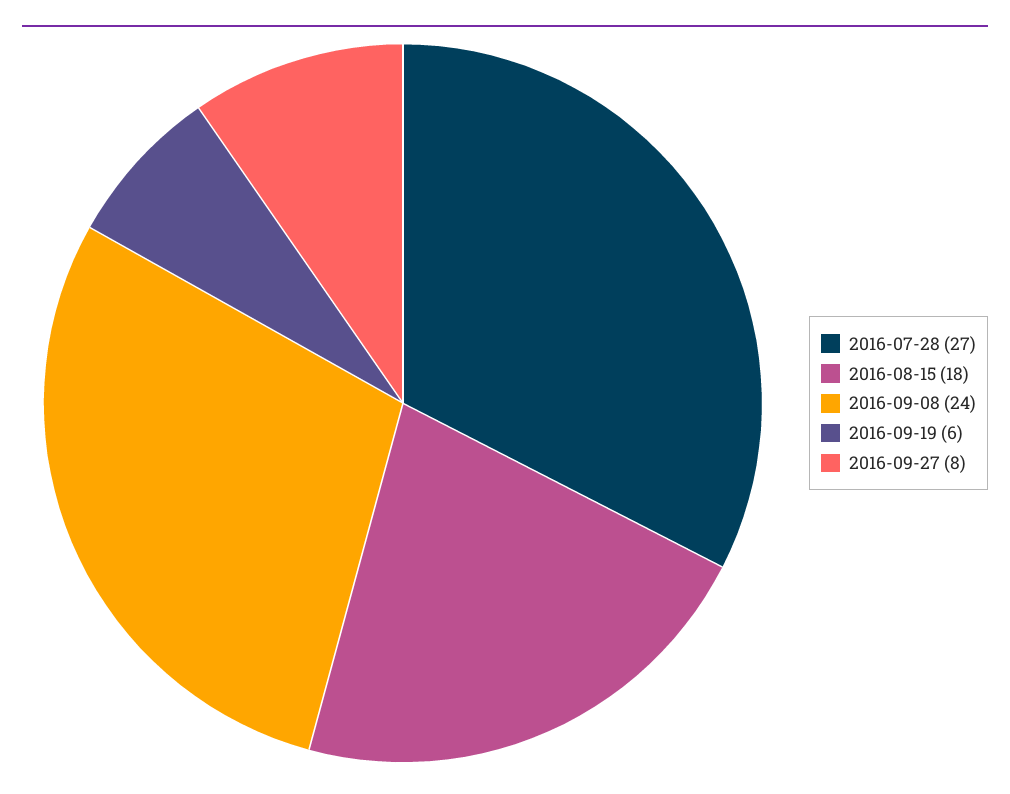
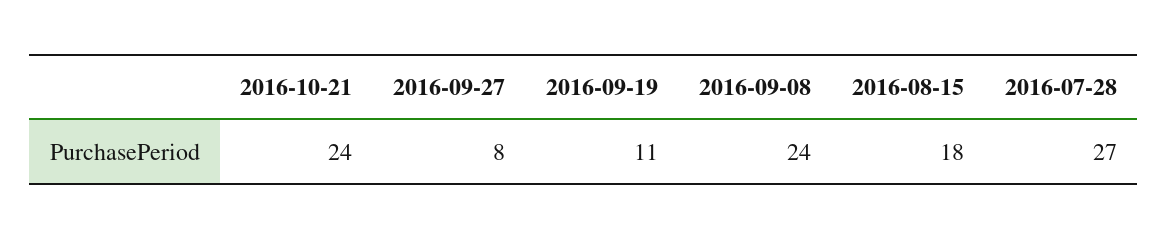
2016-09-19: 6 -> 11
2016-10-21: none -> 24

